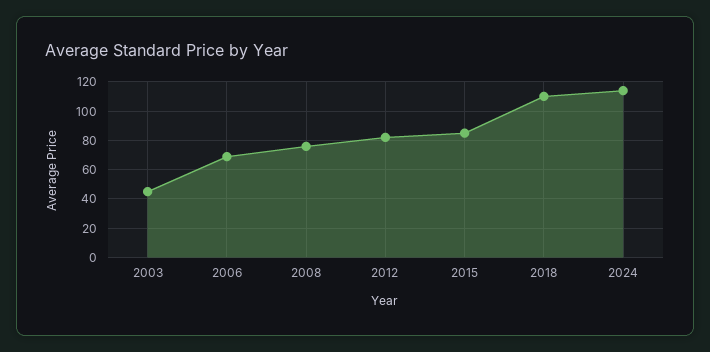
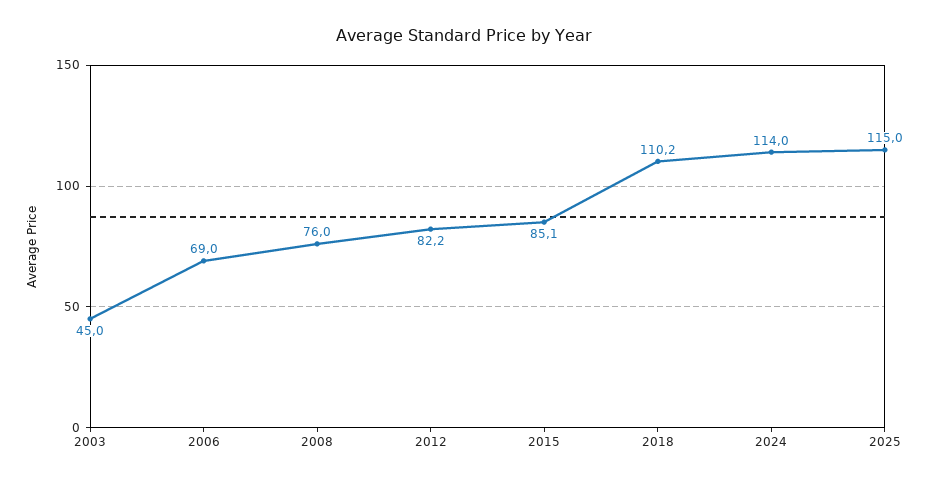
2025: none -> 115

